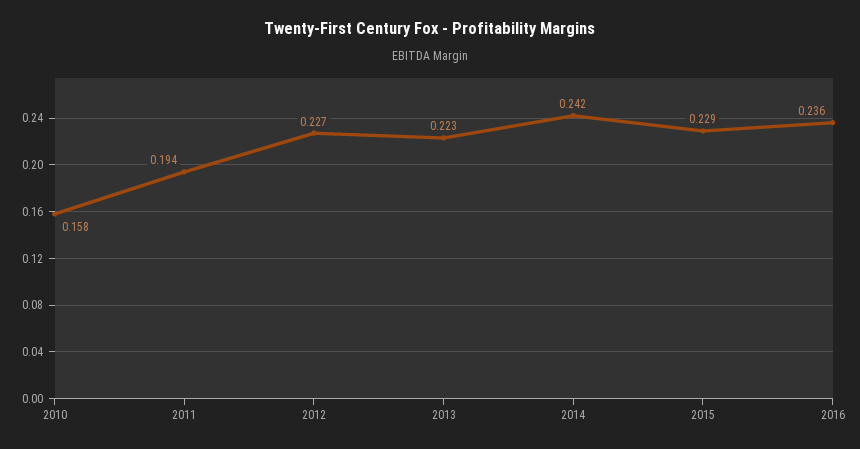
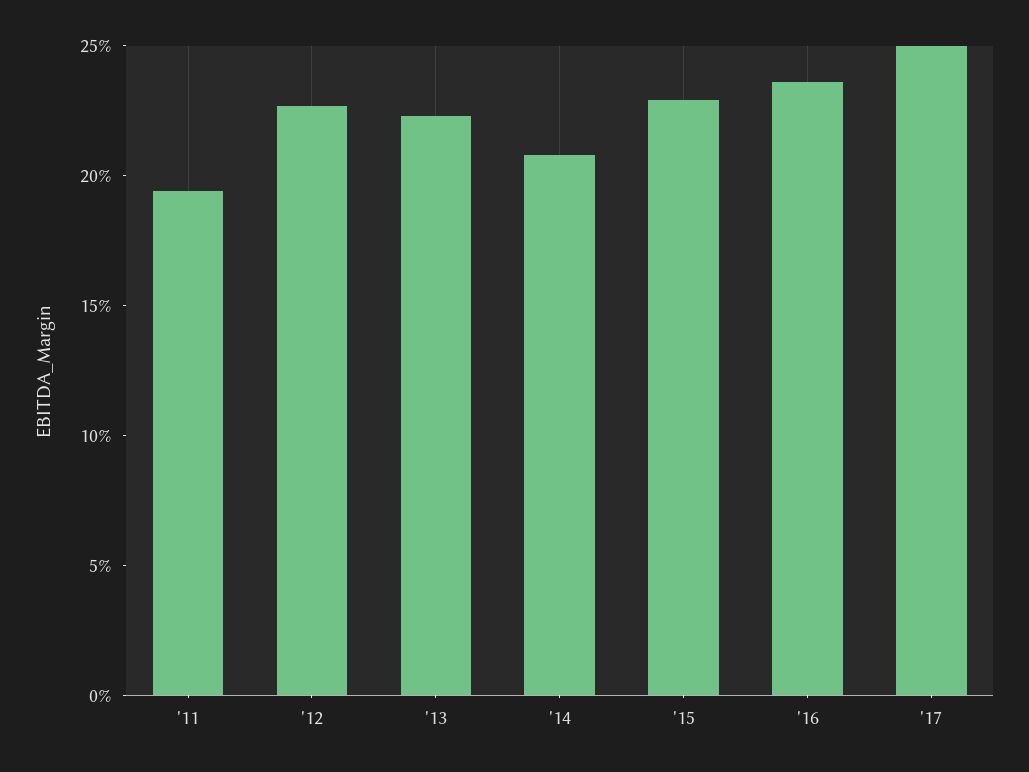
2010: 0.158 -> none
2014: 0.242 -> 0.21
'17: none -> 0.25

